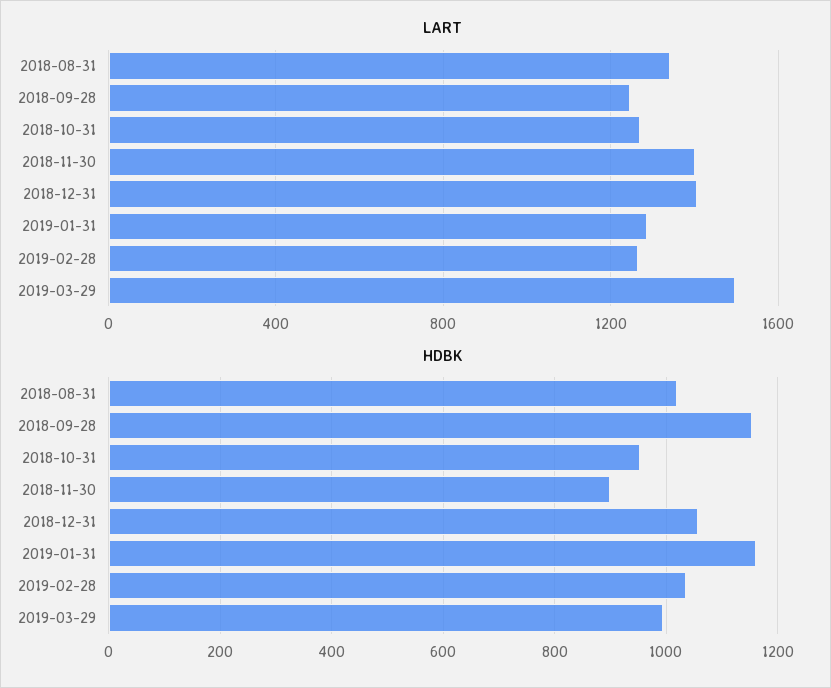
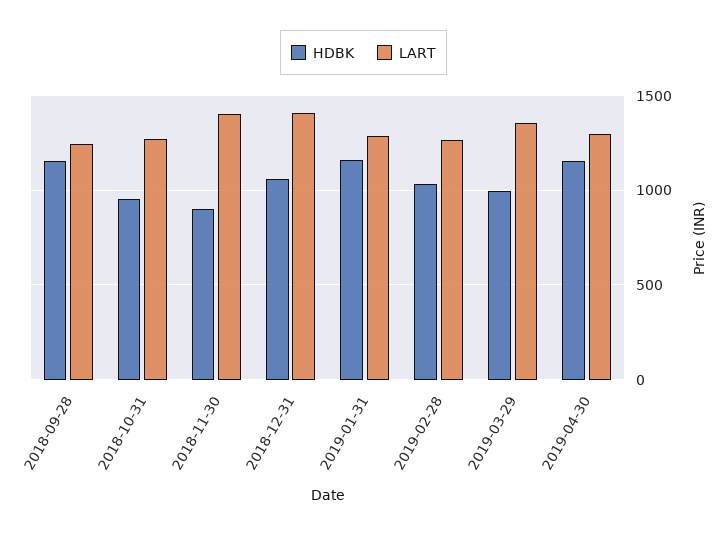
LART, 2018-08-31: 1350 -> none
LART, 2019-03-29: 1500 -> 1350
HDBK, 2018-08-31: 1020 -> none
HDBK, 2019-04-30: none -> 1150
LART, 2019-04-30: none -> 1300

